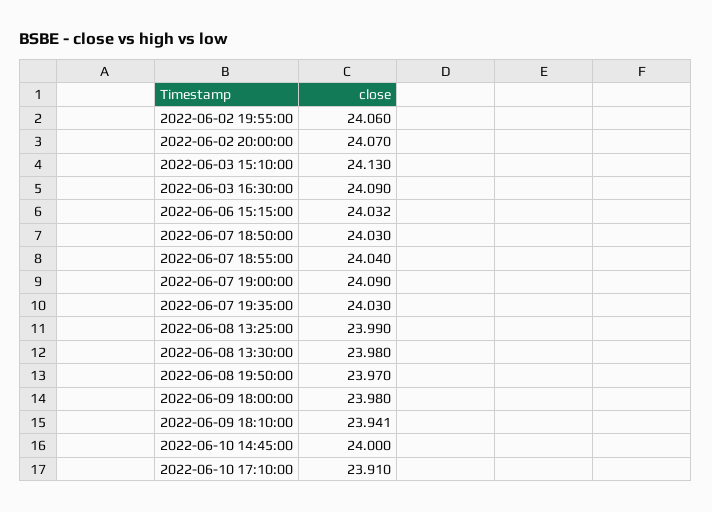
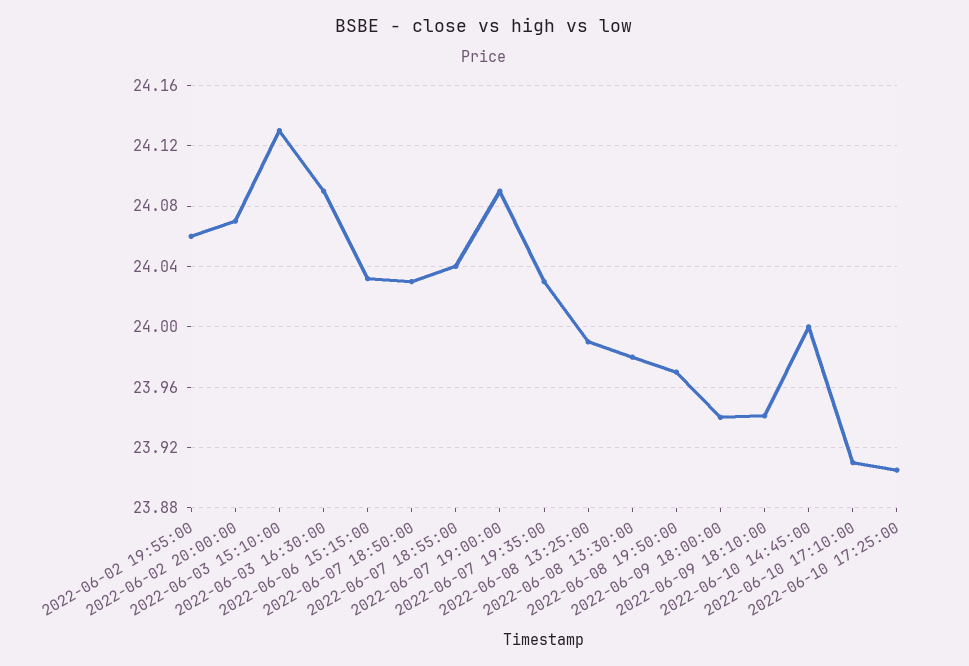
2022-06-09 18:00:00: 23.98 -> 23.94
2022-06-10 17:25:00: none -> 23.905

